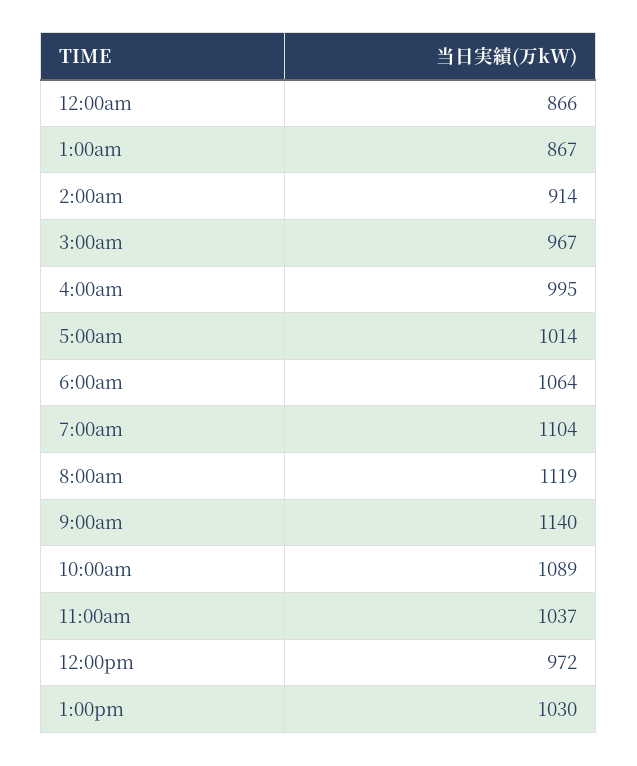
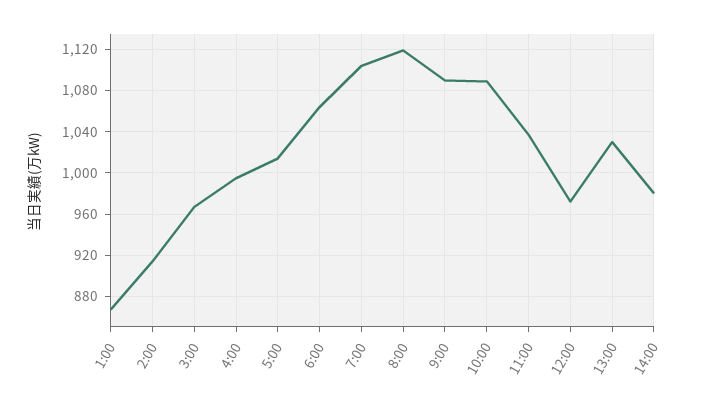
12:00am: 866 -> none
9:00am: 1140 -> 1090
14:00: none -> 980

